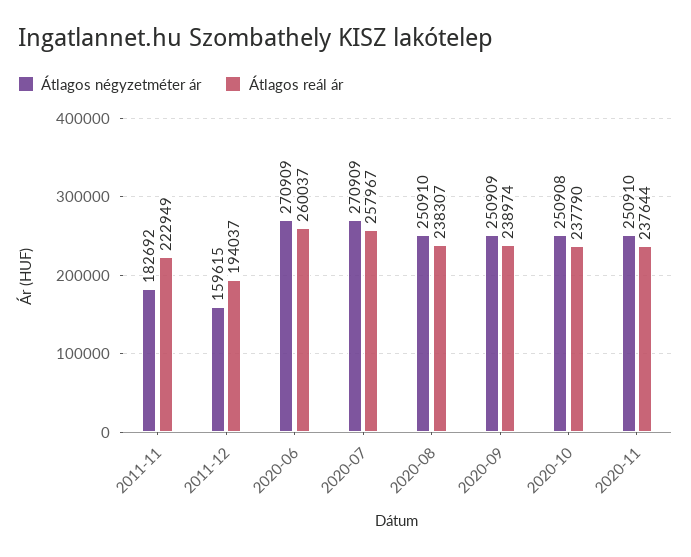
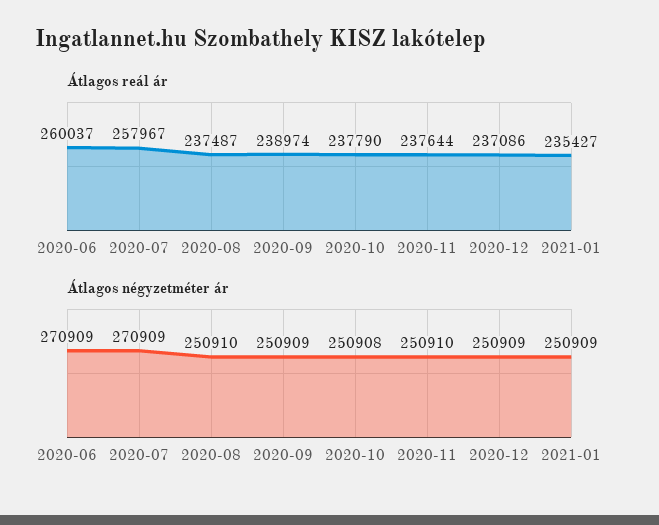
Átlagos négyzetméter ár, 2011-11: 182692 -> none
Átlagos reál ár, 2011-11: 222949 -> none
Átlagos négyzetméter ár, 2011-12: 159615 -> none
Átlagos reál ár, 2011-12: 194037 -> none
Átlagos reál ár, 2020-08: 238307 -> 237487
Átlagos reál ár, 2020-12: none -> 237086
Átlagos reál ár, 2021-01: none -> 235427
Átlagos négyzetméter ár, 2020-12: none -> 250909
Átlagos négyzetméter ár, 2021-01: none -> 250909

